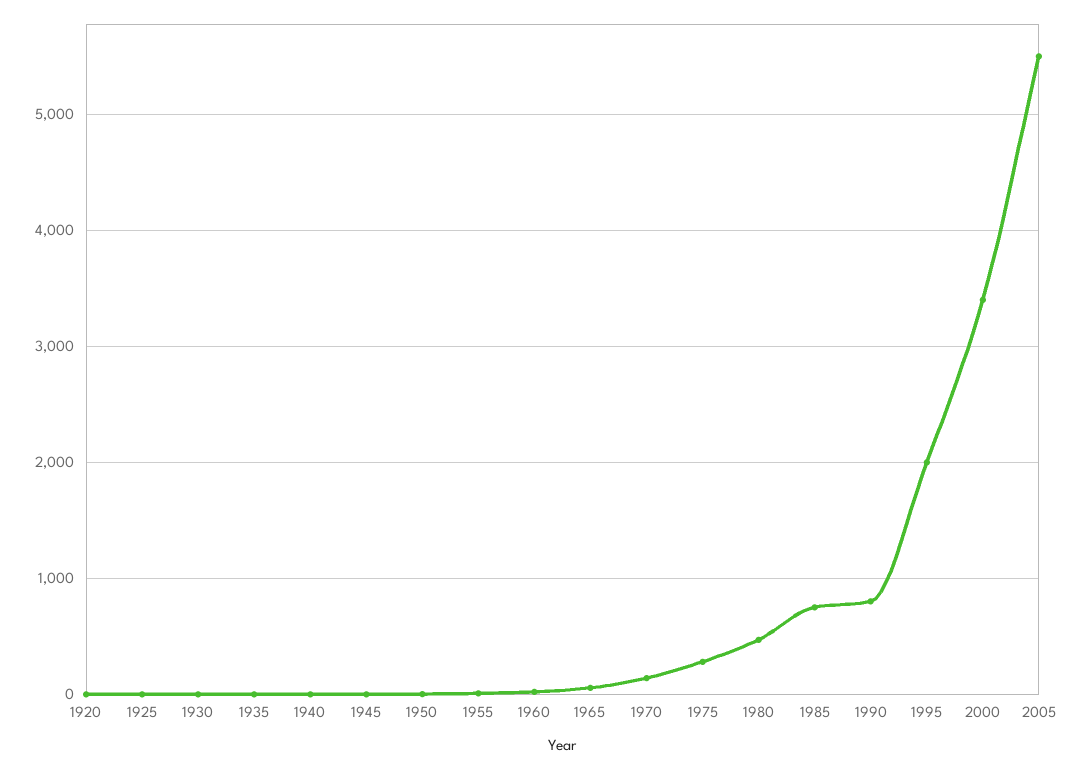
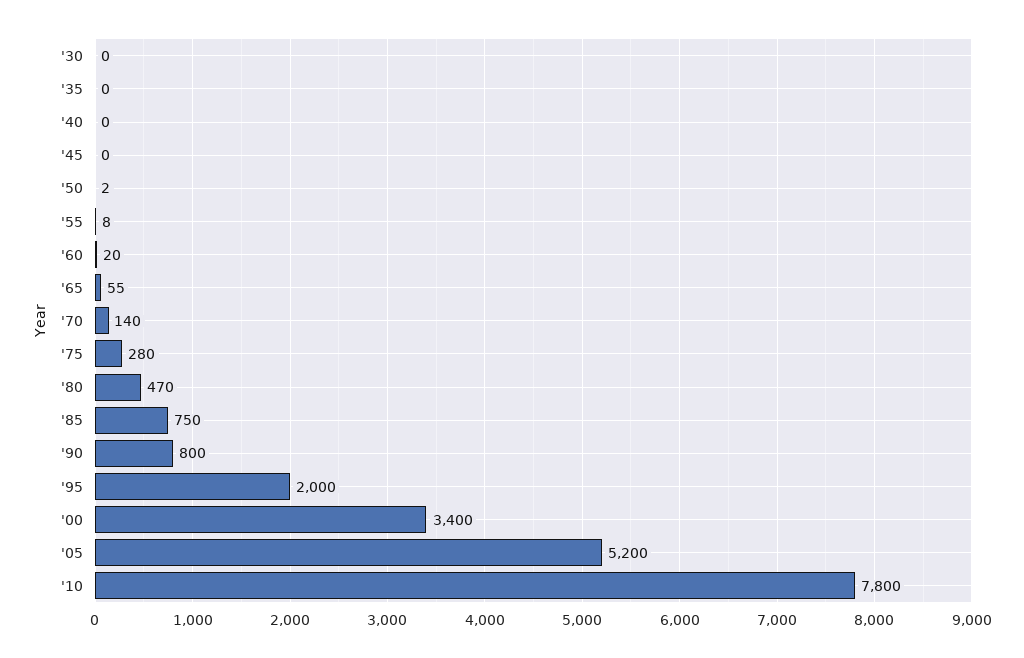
1920: 0 -> none
1925: 0 -> none
2005: 5500 -> 5200
'10: none -> 7800

